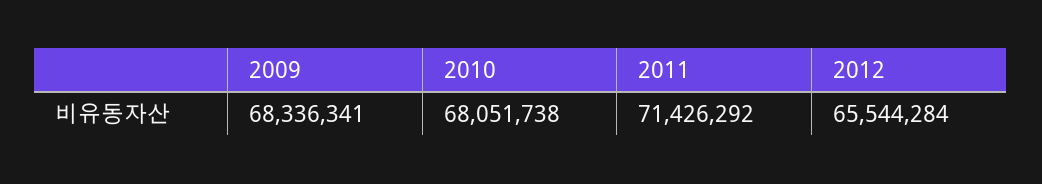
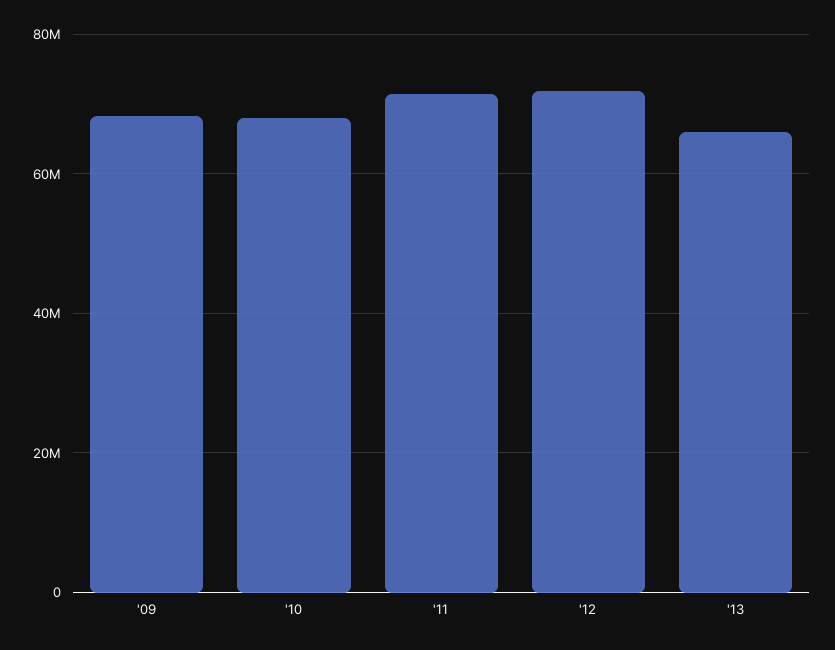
2012: 65544284 -> 72000000
'13: none -> 66000000

